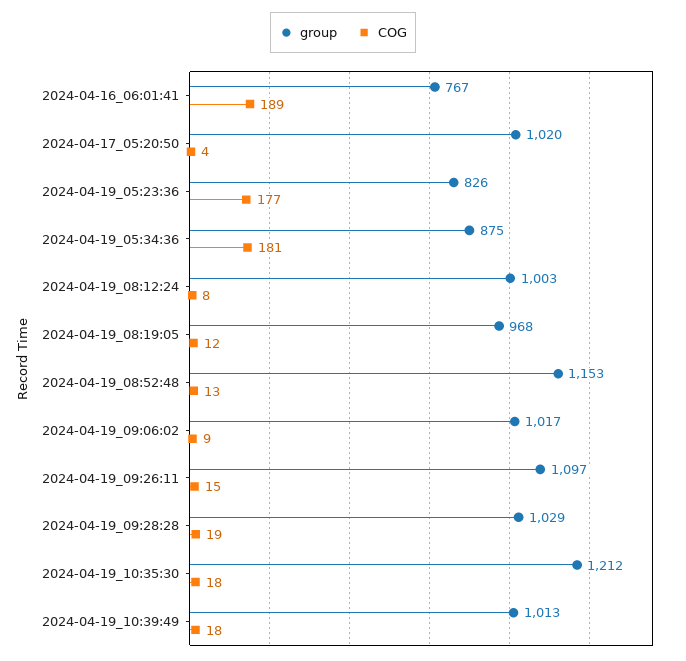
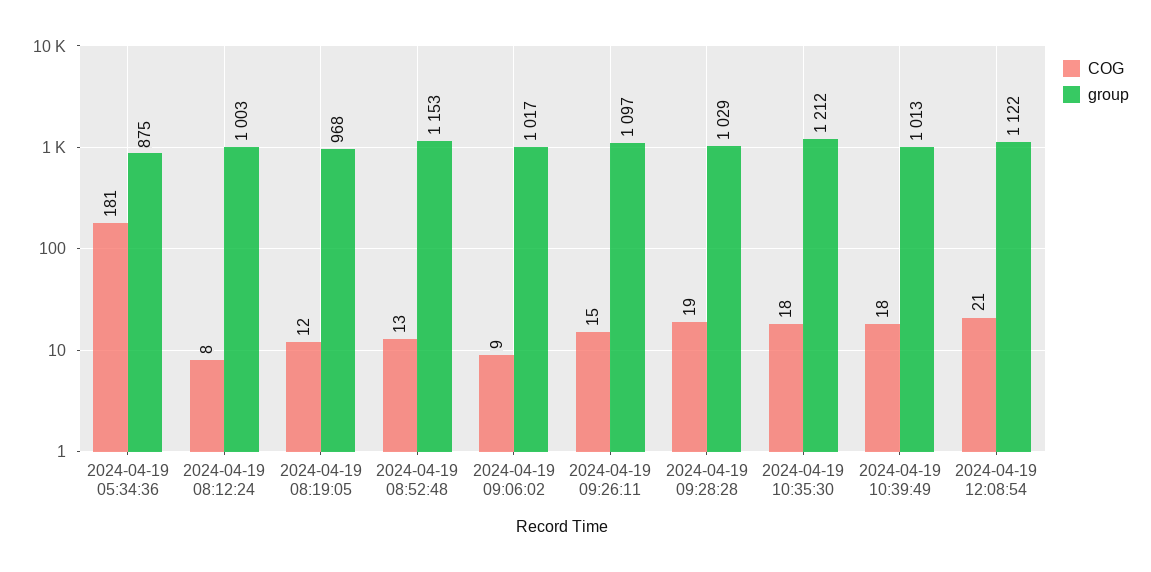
group, 2024-04-16_06:01:41: 767 -> none
COG, 2024-04-16_06:01:41: 189 -> none
group, 2024-04-17_05:20:50: 1020 -> none
COG, 2024-04-17_05:20:50: 4 -> none
group, 2024-04-19_05:23:36: 826 -> none
COG, 2024-04-19_05:23:36: 177 -> none
COG, 2024-04-19 12:08:54: none -> 21
group, 2024-04-19 12:08:54: none -> 1122

